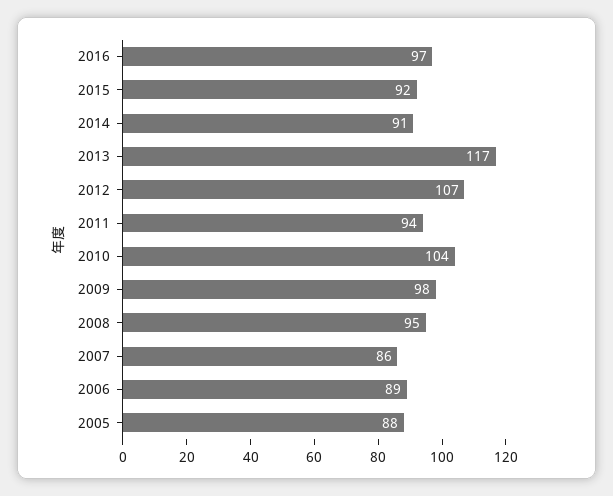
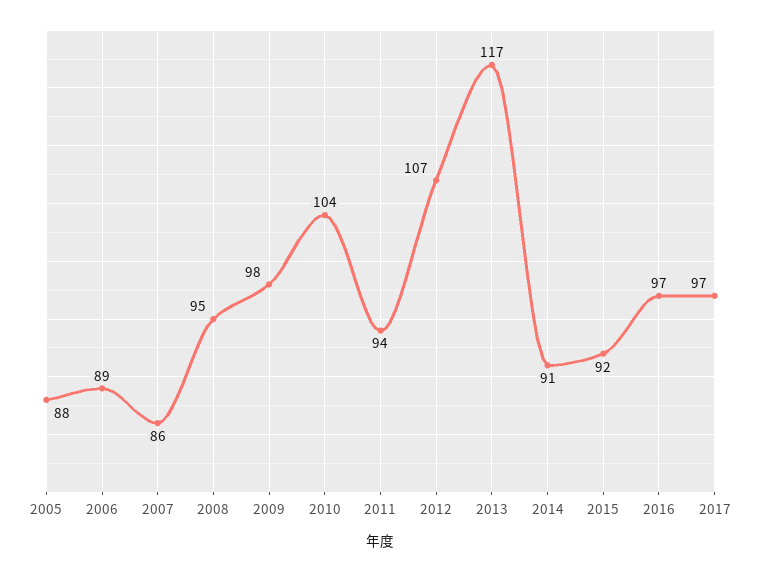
2017: none -> 97

